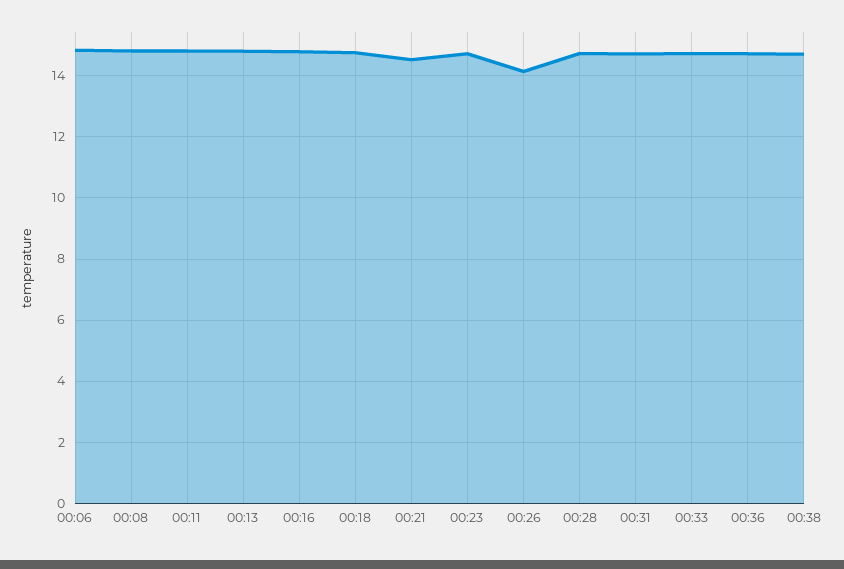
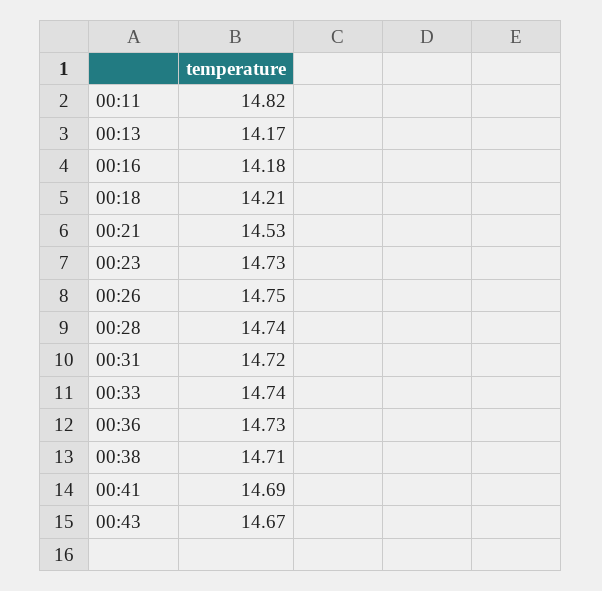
00:06: 14.8 -> none
00:08: 14.8 -> none
00:13: 14.8 -> 14.17
00:16: 14.8 -> 14.18
00:18: 14.8 -> 14.21
00:26: 14.2 -> 14.75
00:41: none -> 14.69
00:43: none -> 14.67

